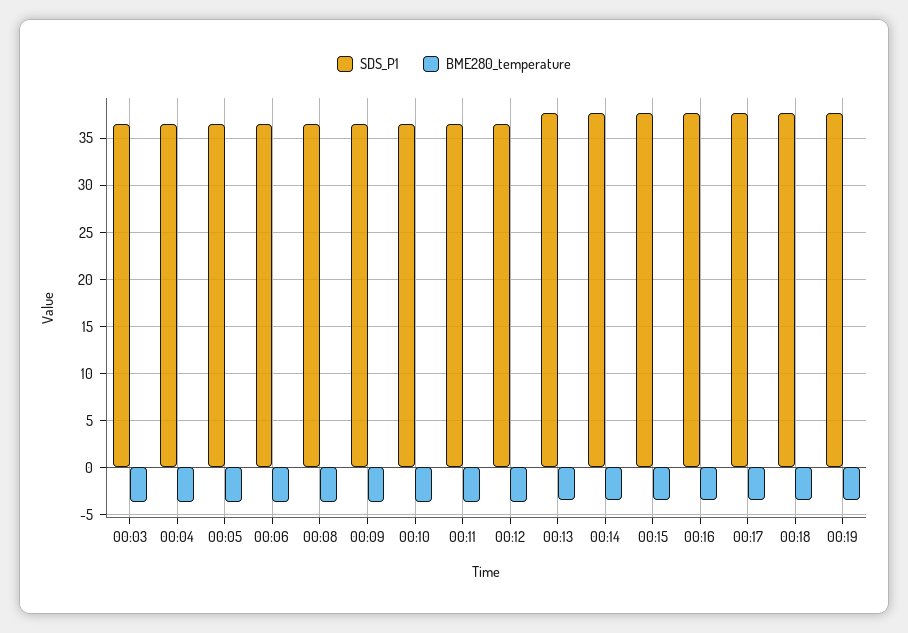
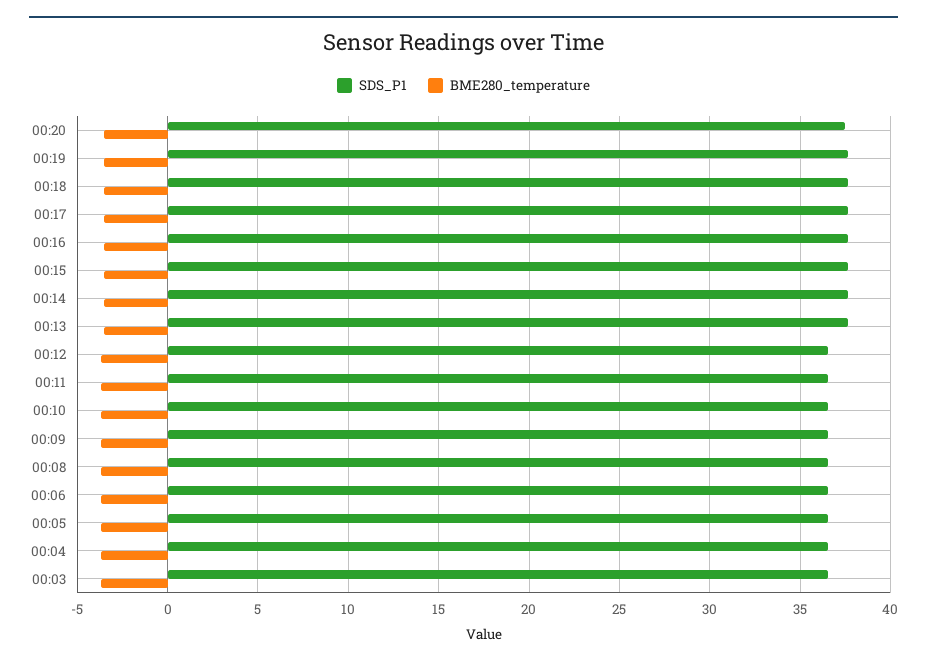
SDS_P1, 00:20: none -> 37.5
BME280_temperature, 00:20: none -> -3.5

